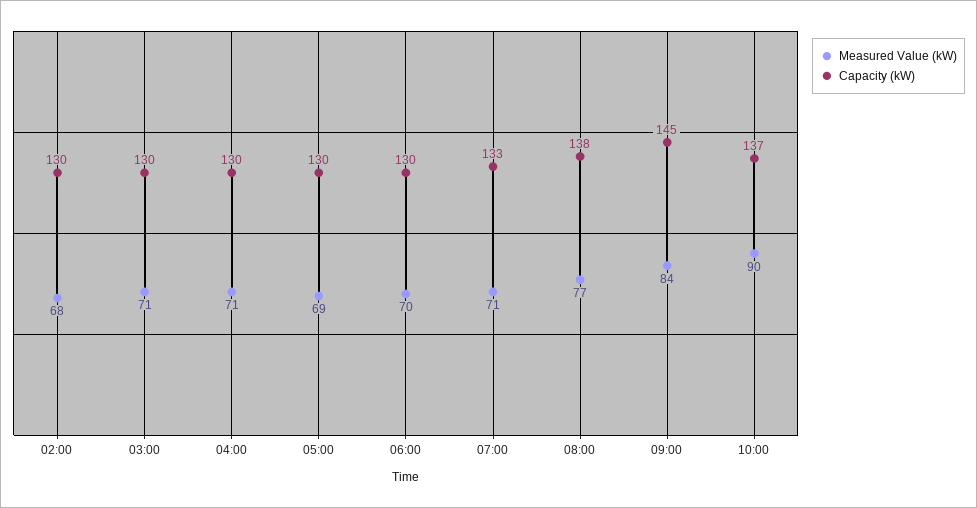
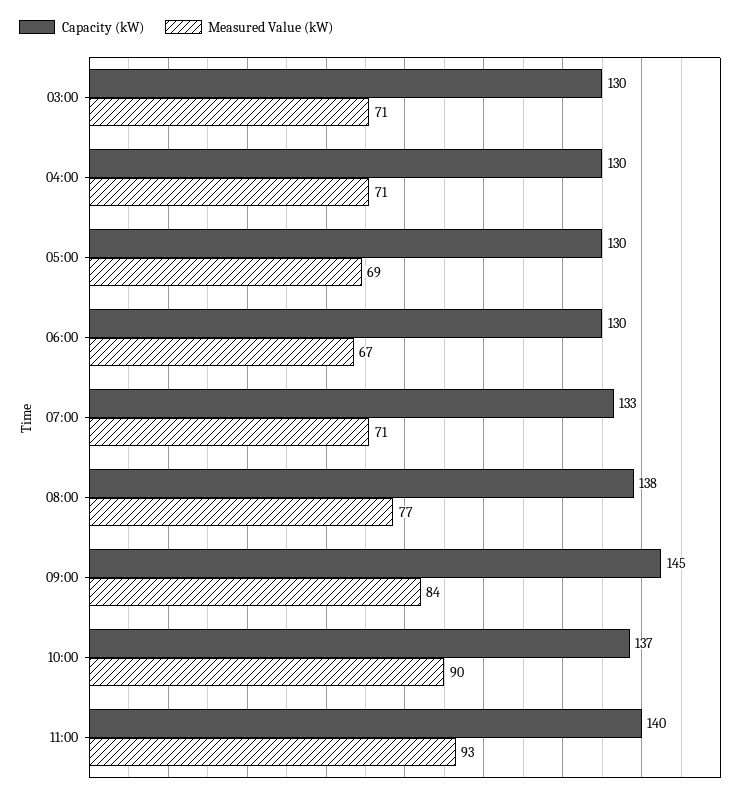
Measured Value (kW), 02:00: 68 -> none
Capacity (kW), 02:00: 130 -> none
Measured Value (kW), 06:00: 70 -> 67
Capacity (kW), 11:00: none -> 140
Measured Value (kW), 11:00: none -> 93

